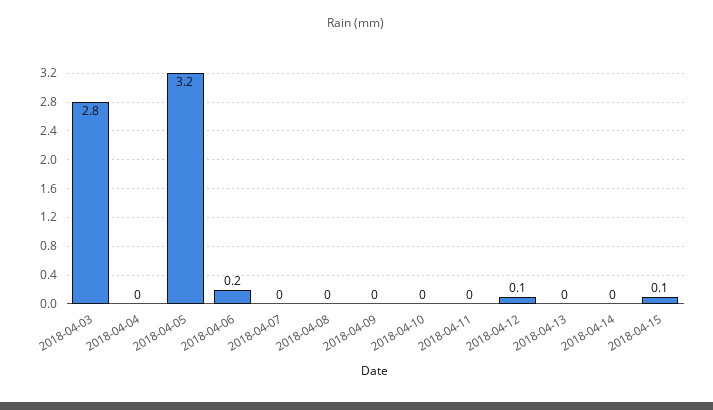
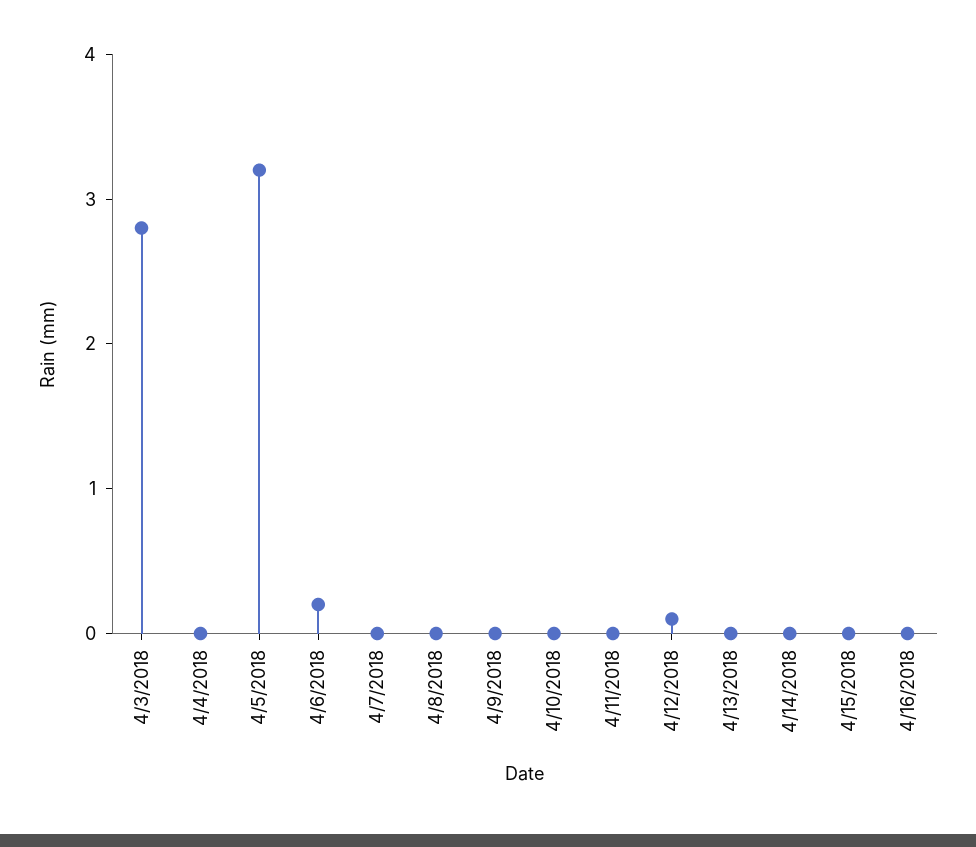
2018-04-15: 0.1 -> 0
4/16/2018: none -> 0

